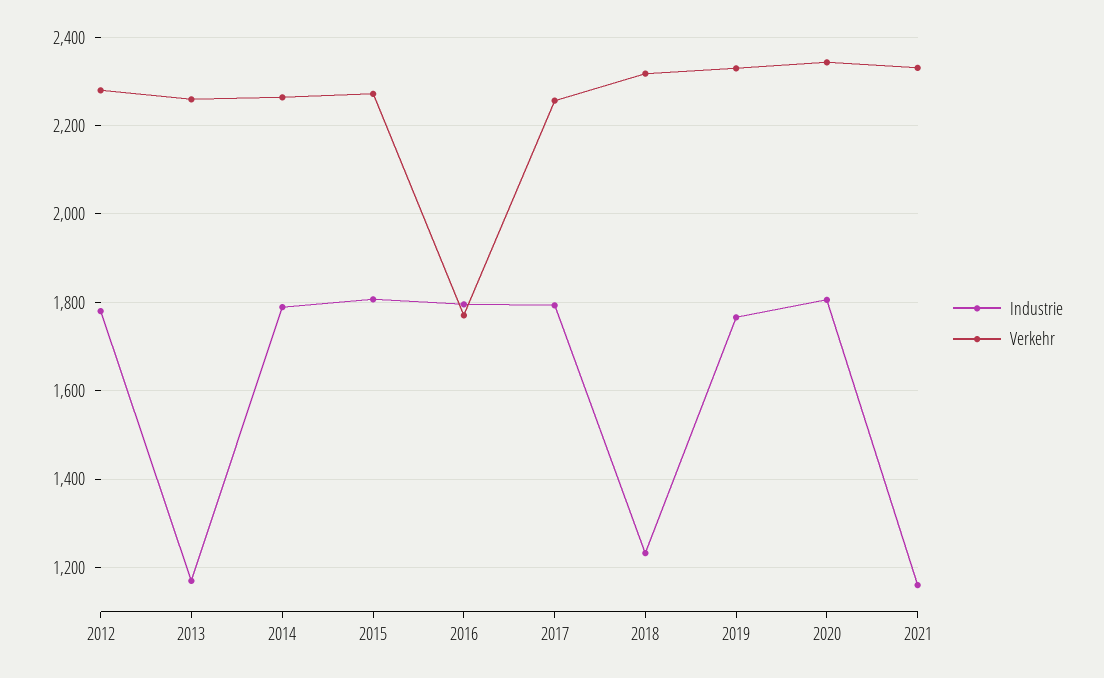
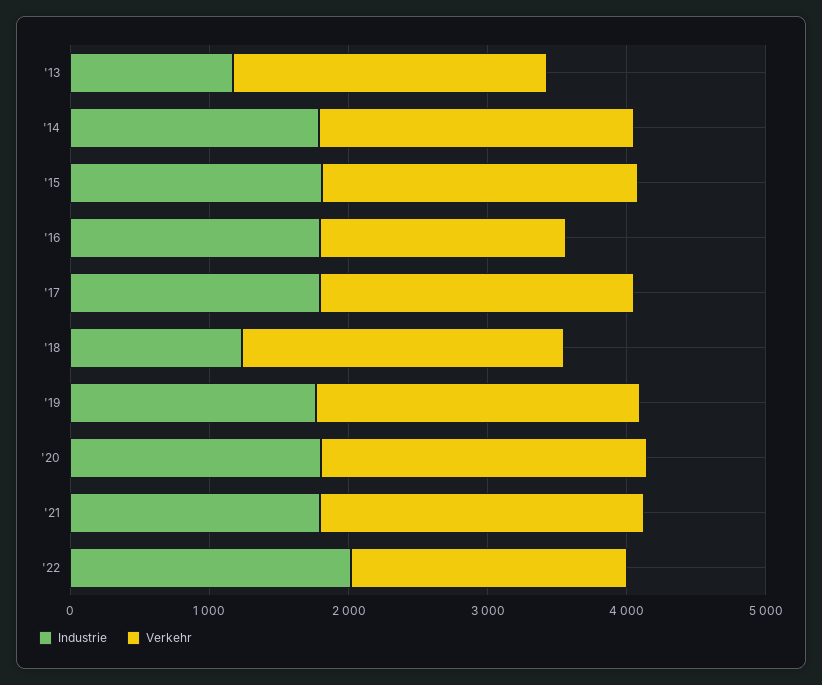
Industrie, 2012: 1780 -> none
Verkehr, 2012: 2280 -> none
Industrie, 2021: 1160 -> 1800
Industrie, '22: none -> 2000
Verkehr, '22: none -> 2000

